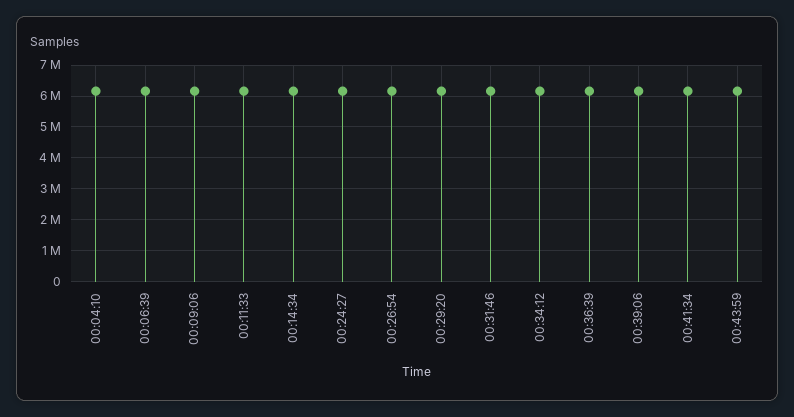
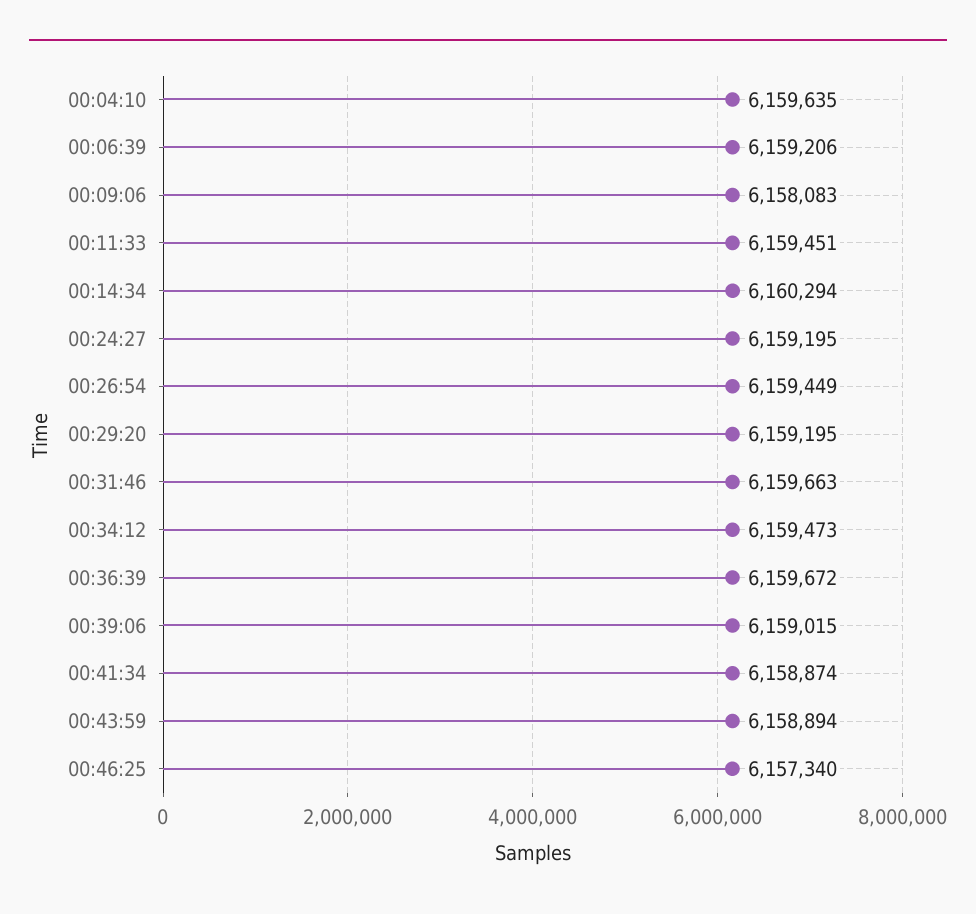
00:46:25: none -> 6157340

